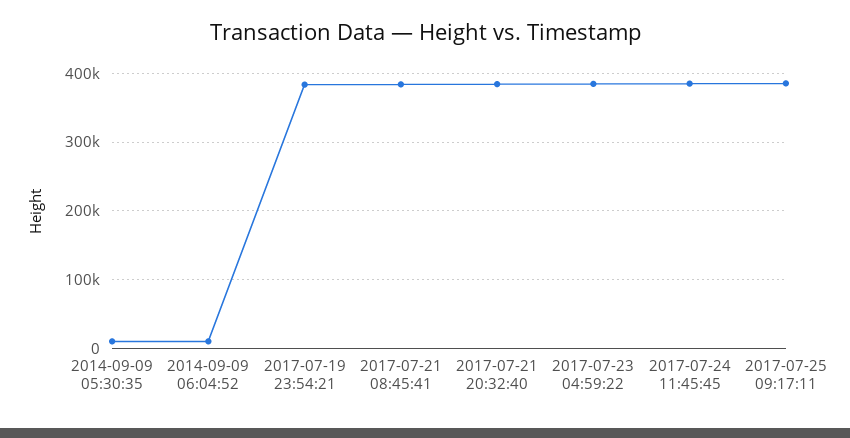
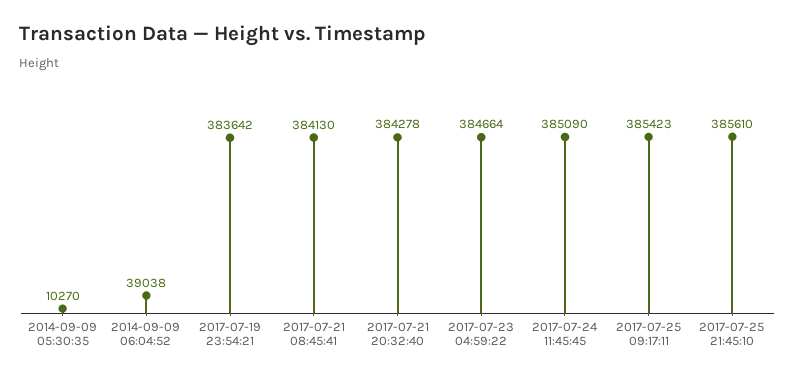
2014-09-09 06:04:52: 10000 -> 39038
2017-07-25 21:45:10: none -> 385610

